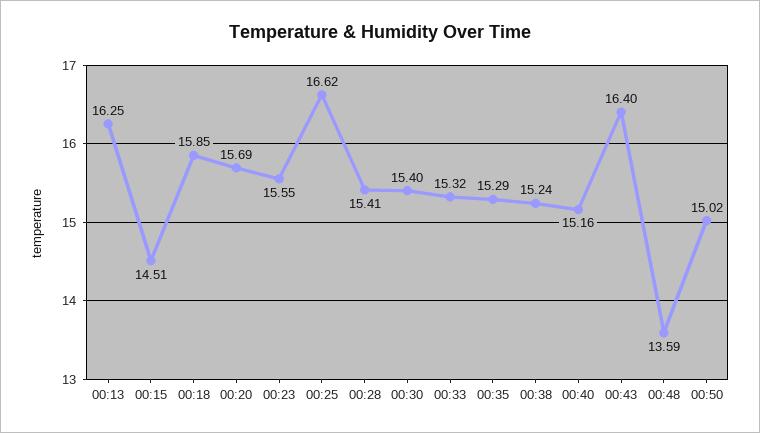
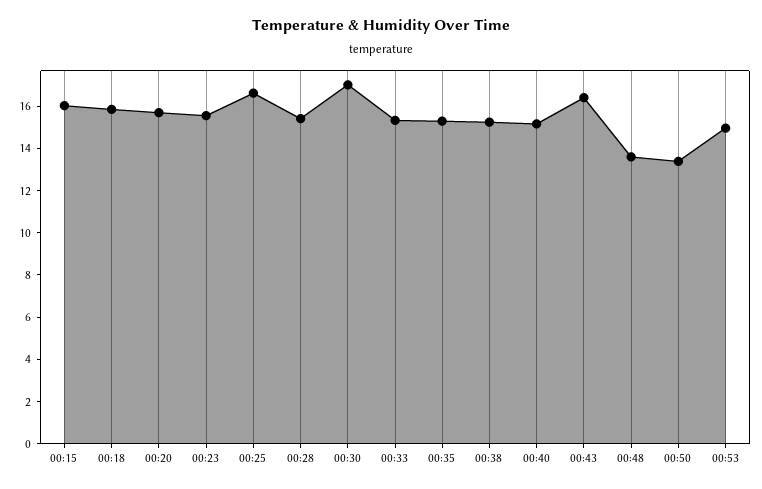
00:13: 16.25 -> none
00:15: 14.51 -> 16
00:30: 15.4 -> 17
00:50: 15.02 -> 13.5
00:53: none -> 15

